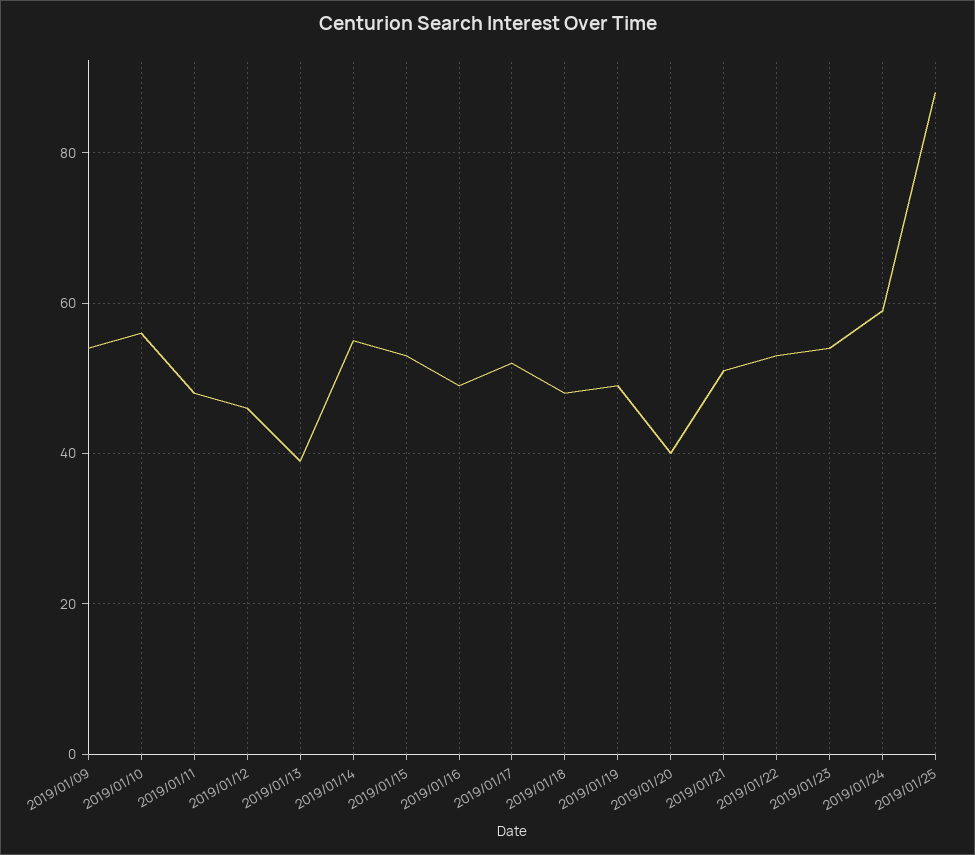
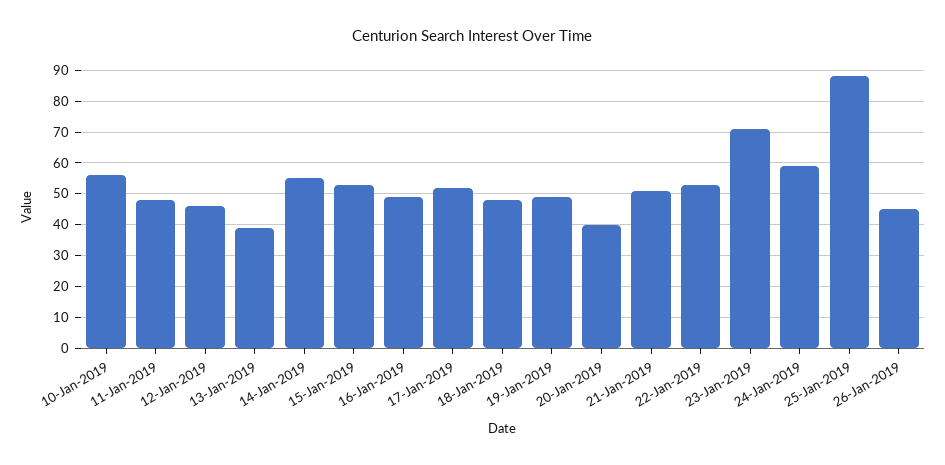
2019/01/09: 55 -> none
2019/01/23: 55 -> 70
26-Jan-2019: none -> 45

